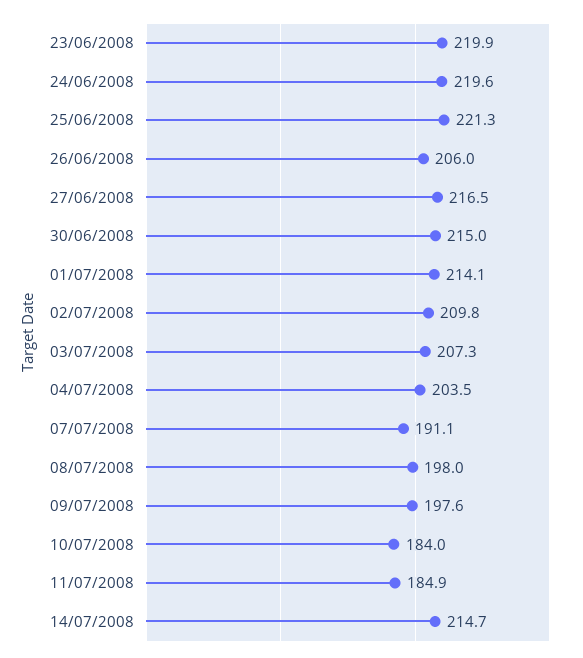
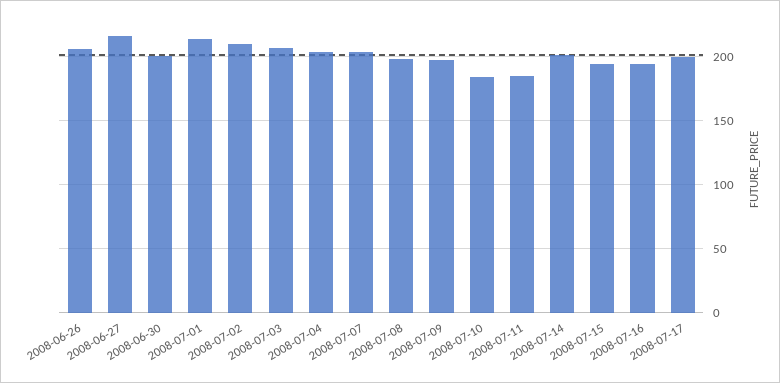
23/06/2008: 219.9 -> none
24/06/2008: 219.6 -> none
25/06/2008: 221.3 -> none
30/06/2008: 215 -> 200
07/07/2008: 191.1 -> 205
14/07/2008: 214.7 -> 200
2008-07-15: none -> 195
2008-07-16: none -> 195
2008-07-17: none -> 200

